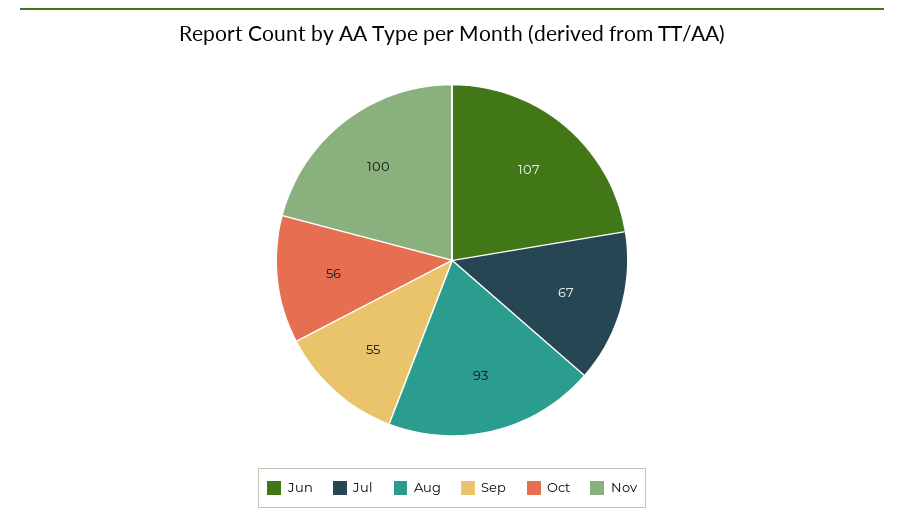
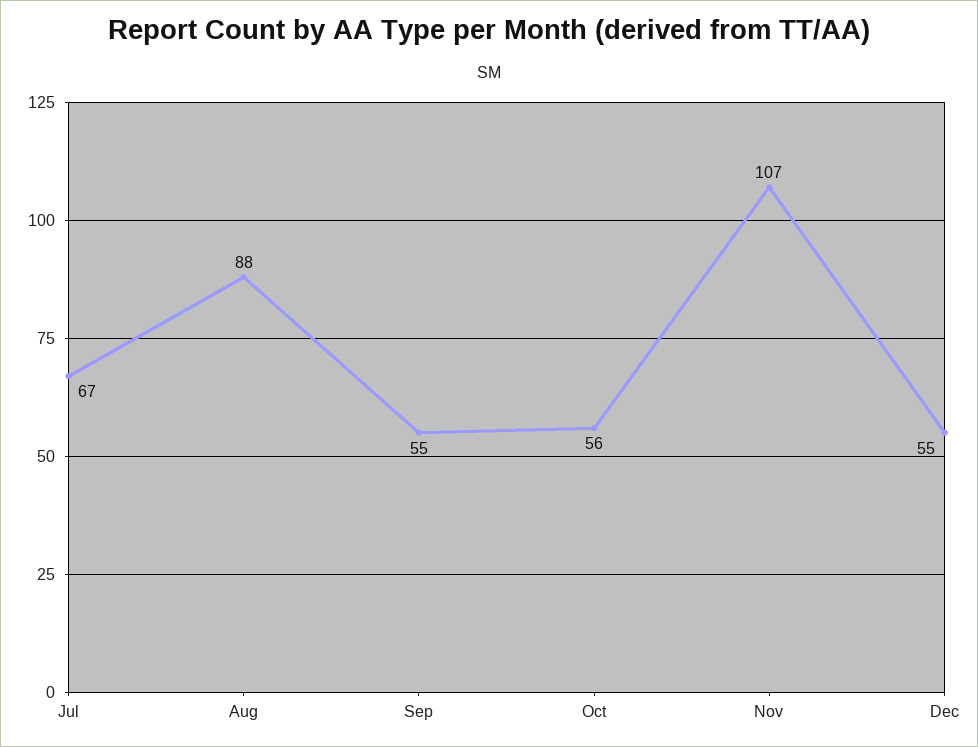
Jun: 107 -> none
Aug: 93 -> 88
Nov: 100 -> 107
Dec: none -> 55

